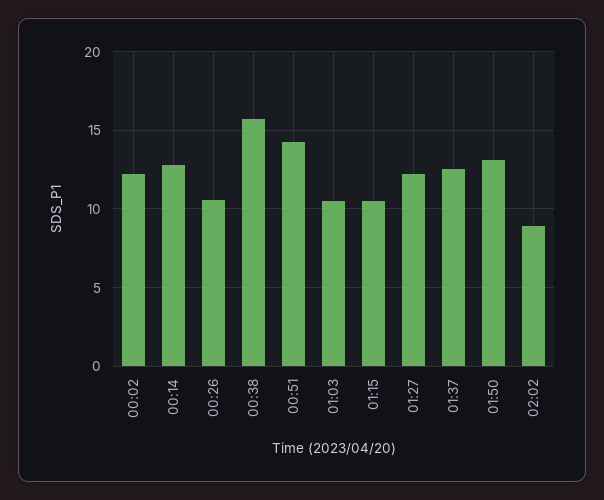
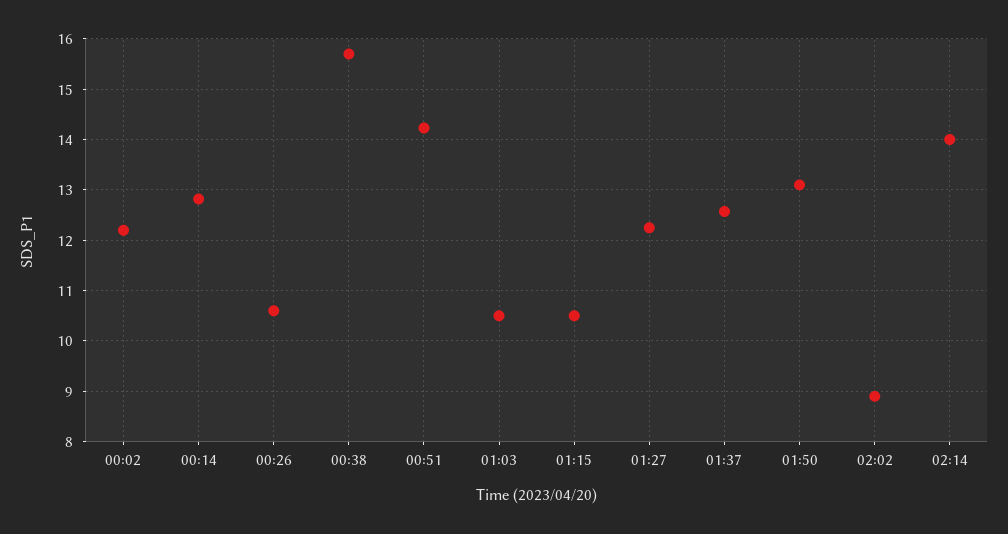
02:14: none -> 14

